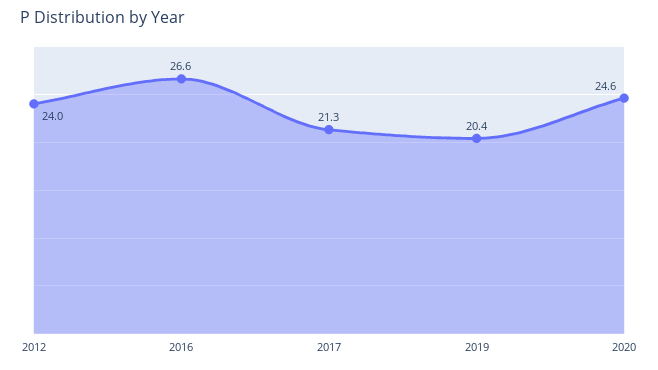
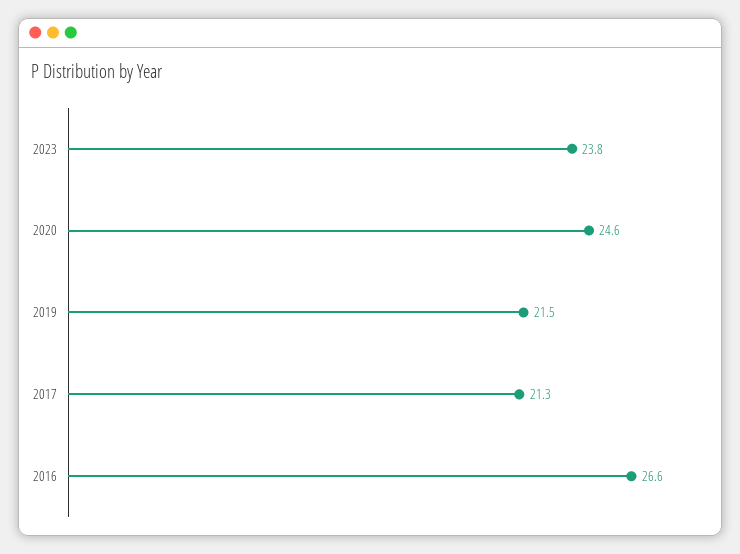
2012: 24 -> none
2019: 20.4 -> 21.5
2023: none -> 23.8

